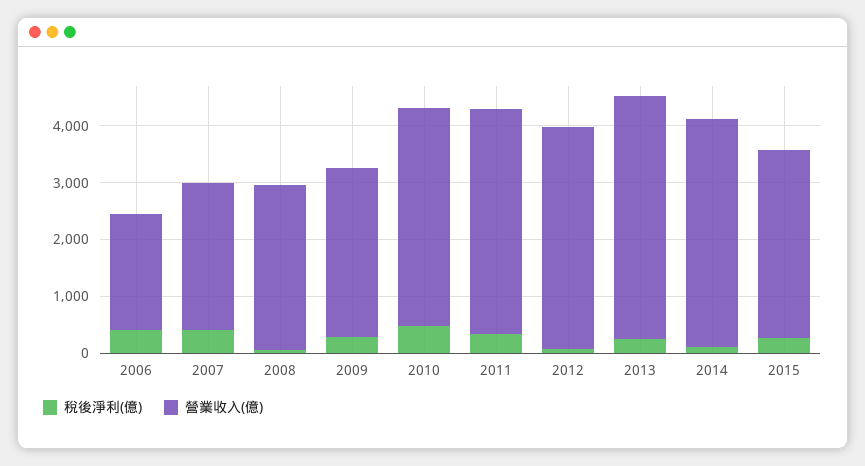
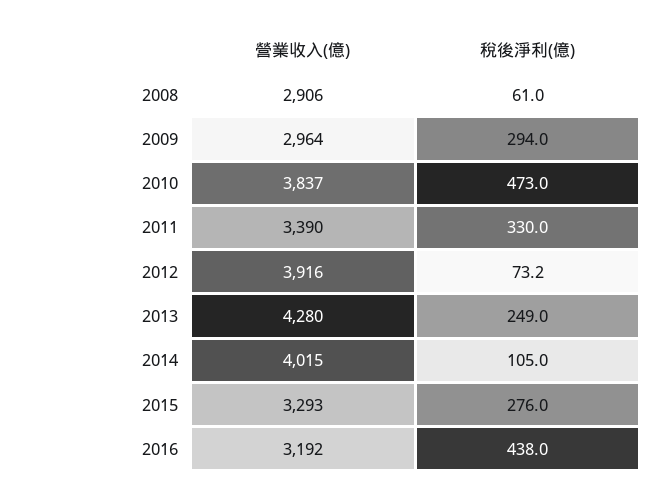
稅後淨利(億), 2006: 400 -> none
營業收入(億), 2006: 2000 -> none
稅後淨利(億), 2007: 400 -> none
營業收入(億), 2007: 2600 -> none
營業收入(億), 2011: 4000 -> 3390
營業收入(億), 2016: none -> 3192
稅後淨利(億), 2016: none -> 438

